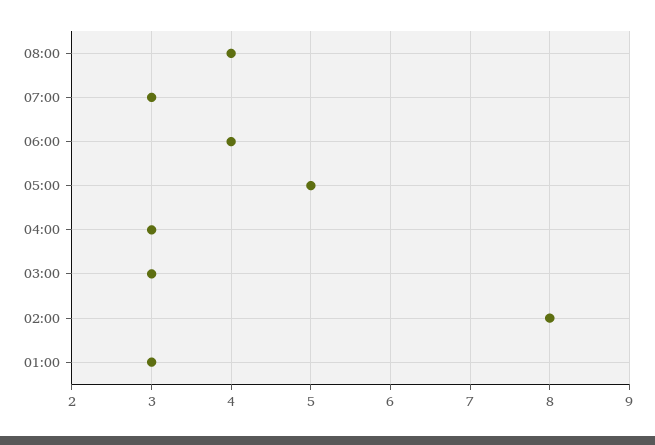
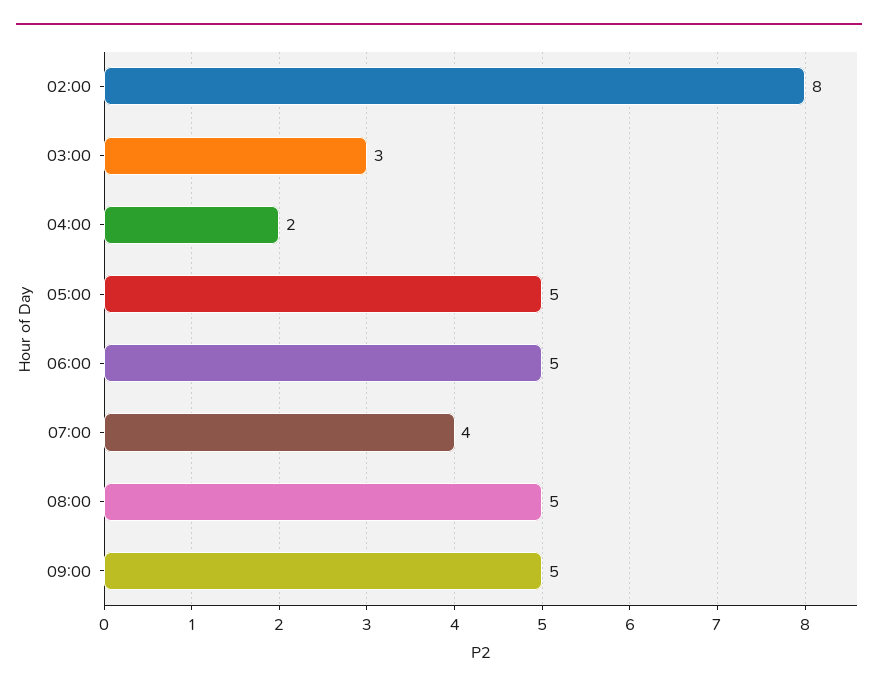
08:00: 4 -> 5
07:00: 3 -> 4
06:00: 4 -> 5
04:00: 3 -> 2
01:00: 3 -> none
09:00: none -> 5

